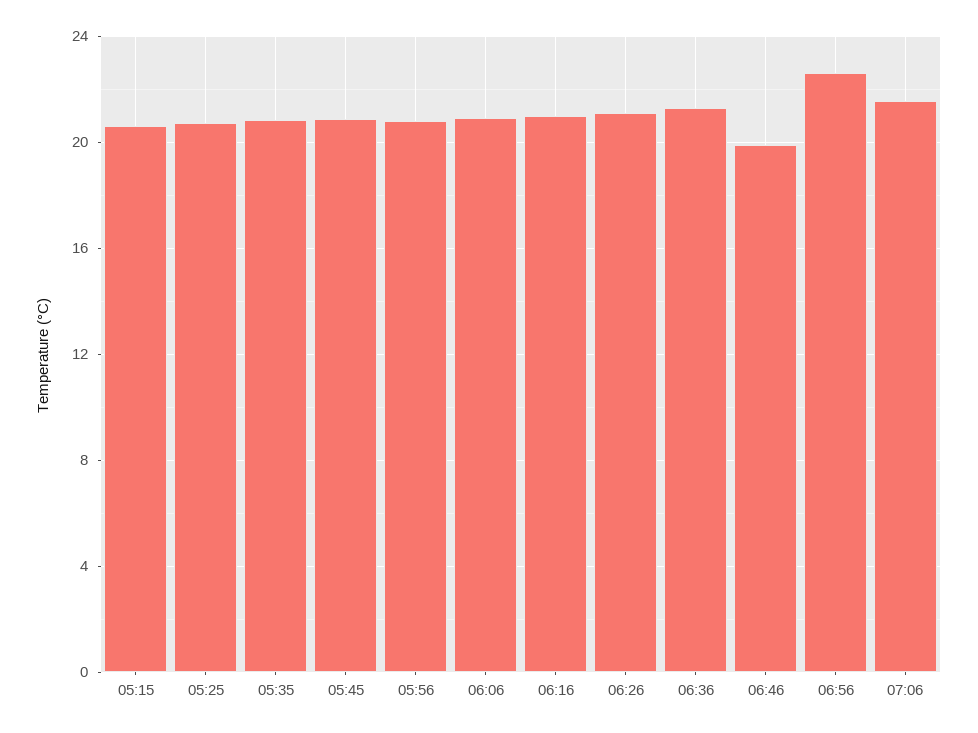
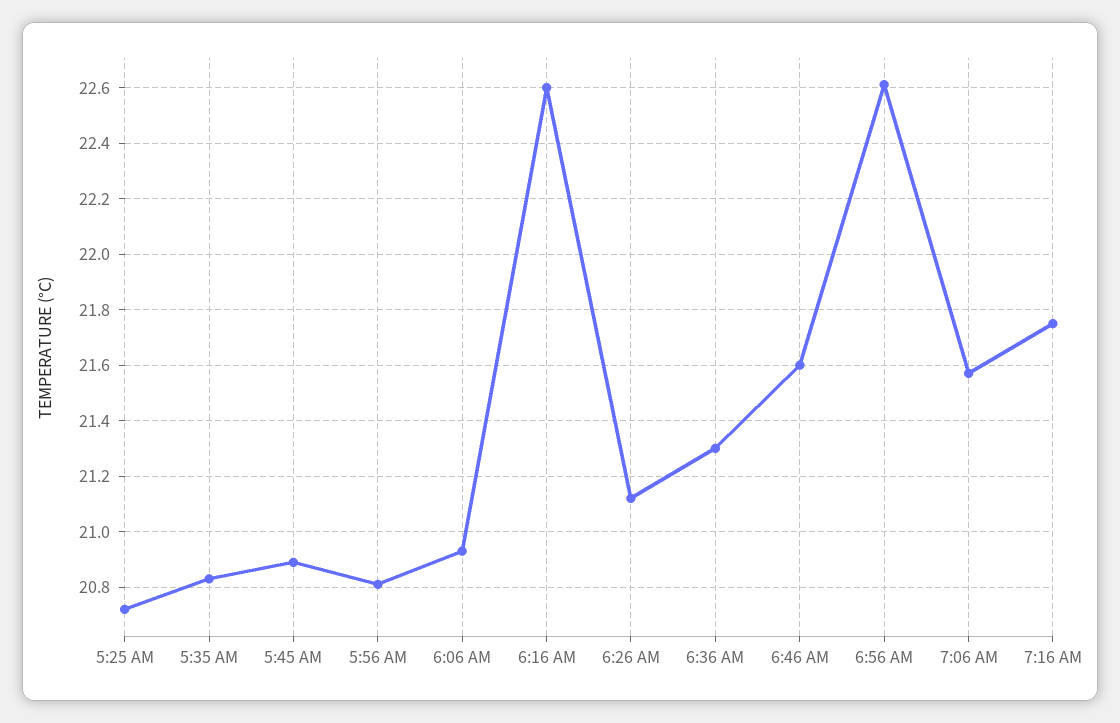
05:15: 20.5 -> none
06:16: 21 -> 22.6
06:46: 20 -> 21.6
7:16 AM: none -> 21.75

